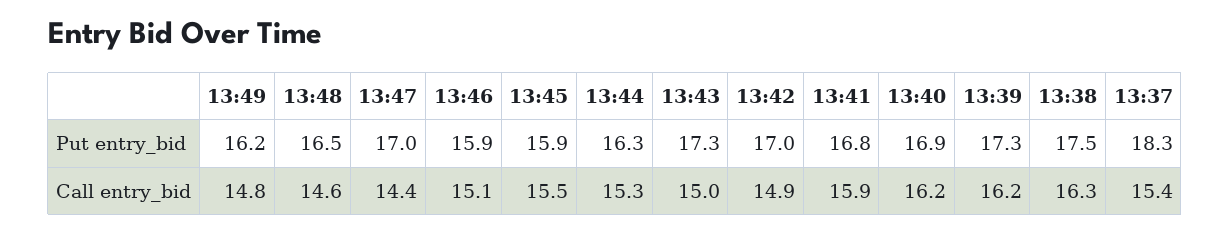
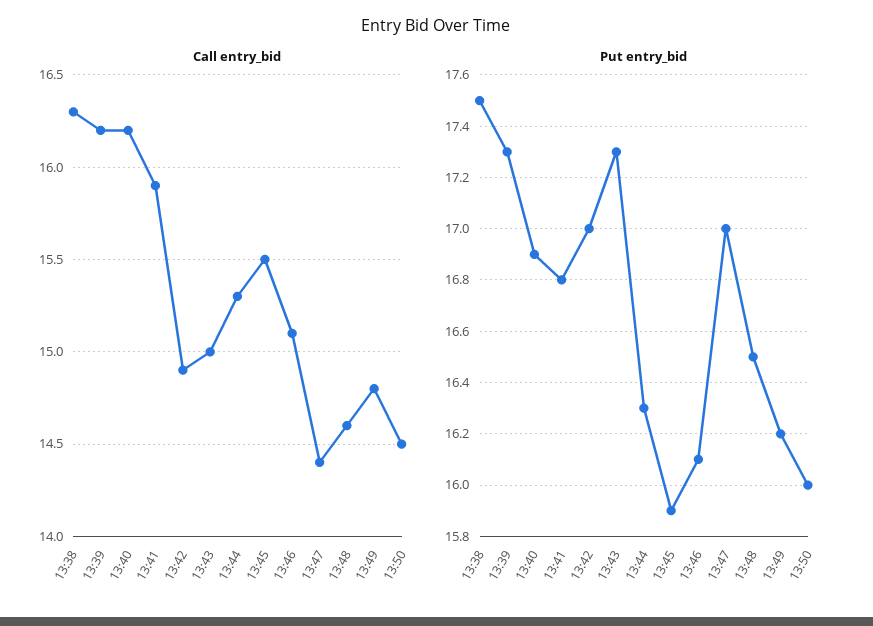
Put entry_bid, 13:46: 15.9 -> 16.1
Put entry_bid, 13:37: 18.3 -> none
Call entry_bid, 13:37: 15.4 -> none
Call entry_bid, 13:50: none -> 14.5
Put entry_bid, 13:50: none -> 16

